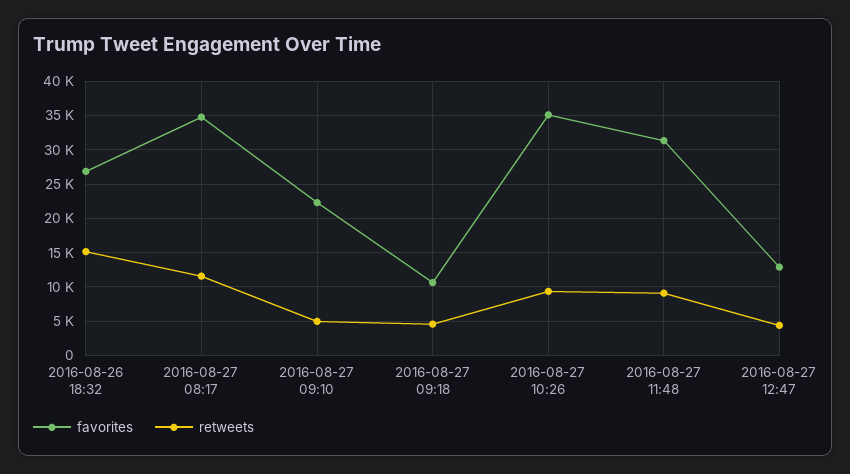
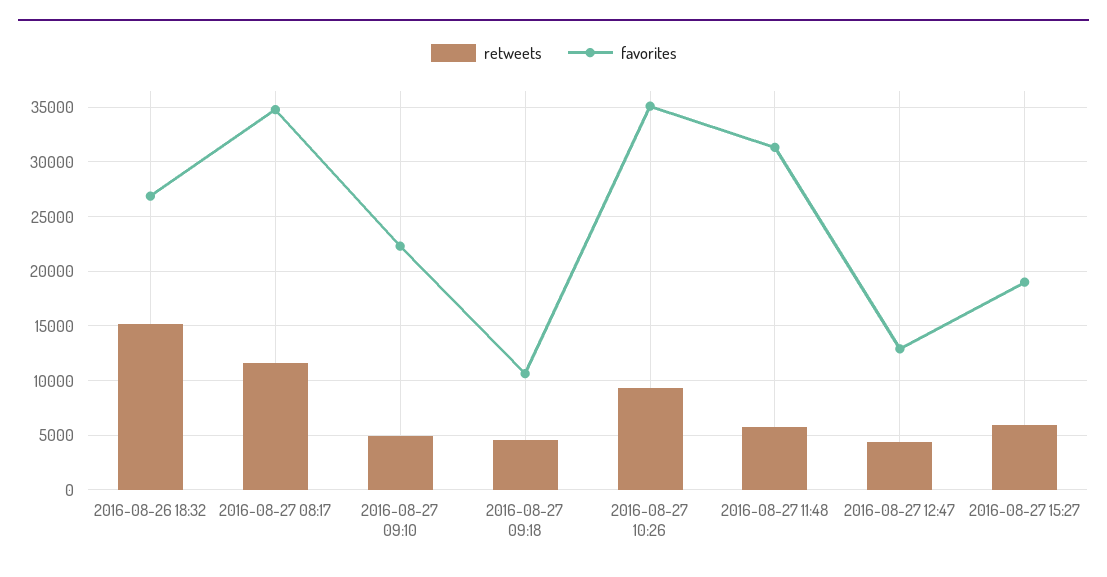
retweets, 2016-08-27 11:48: 9000 -> 6000
retweets, 2016-08-27 15:27: none -> 6000
favorites, 2016-08-27 15:27: none -> 19000

